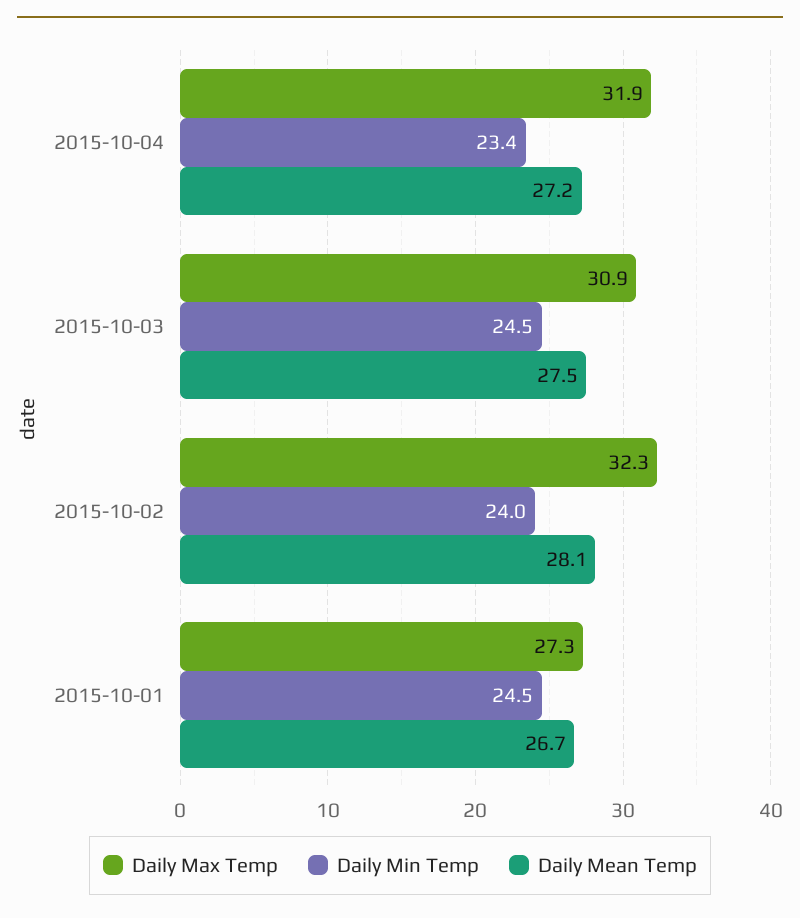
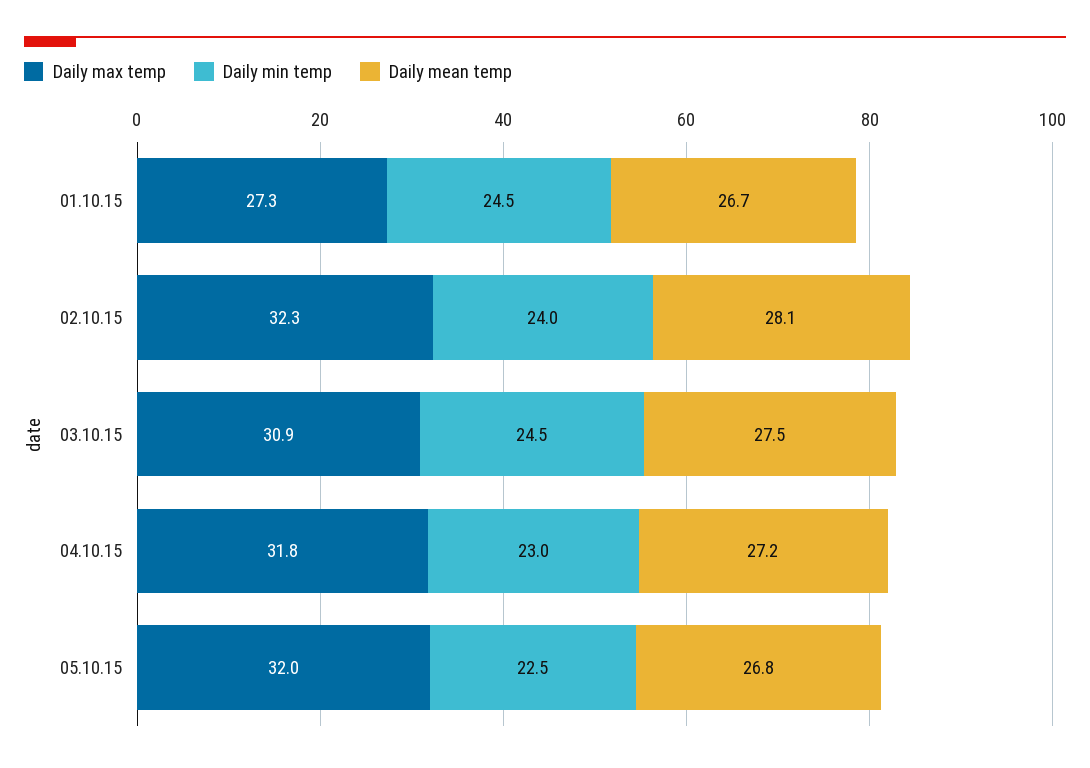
Daily Max Temp, 2015-10-04: 31.9 -> 31.8
Daily Min Temp, 2015-10-04: 23.4 -> 23
Daily Max Temp, 05.10.15: none -> 32
Daily Min Temp, 05.10.15: none -> 22.5
Daily Mean Temp, 05.10.15: none -> 26.8

